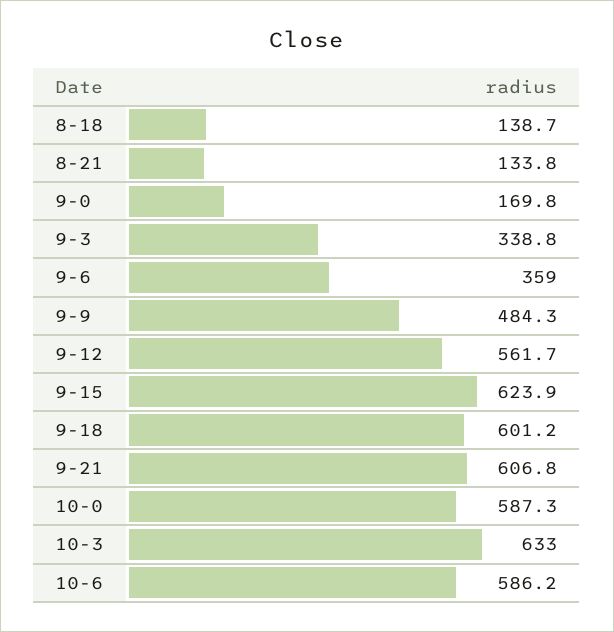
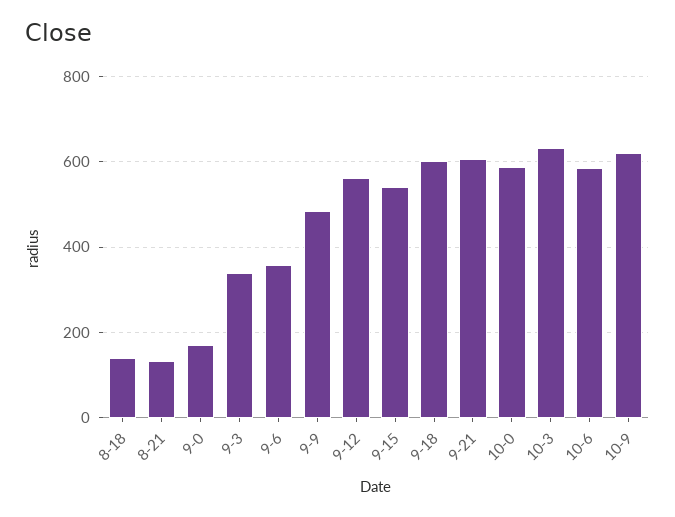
9-15: 623.9 -> 540
10-9: none -> 620

